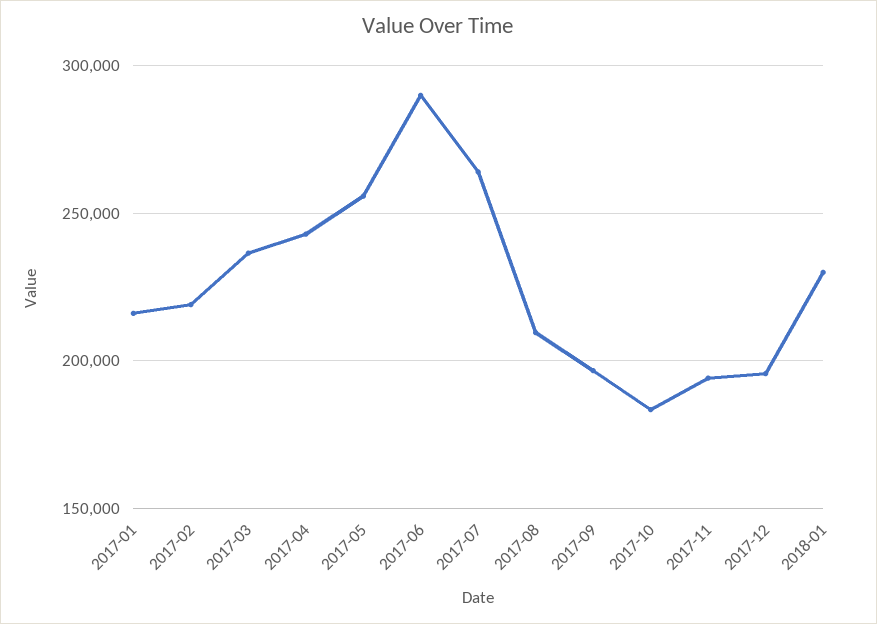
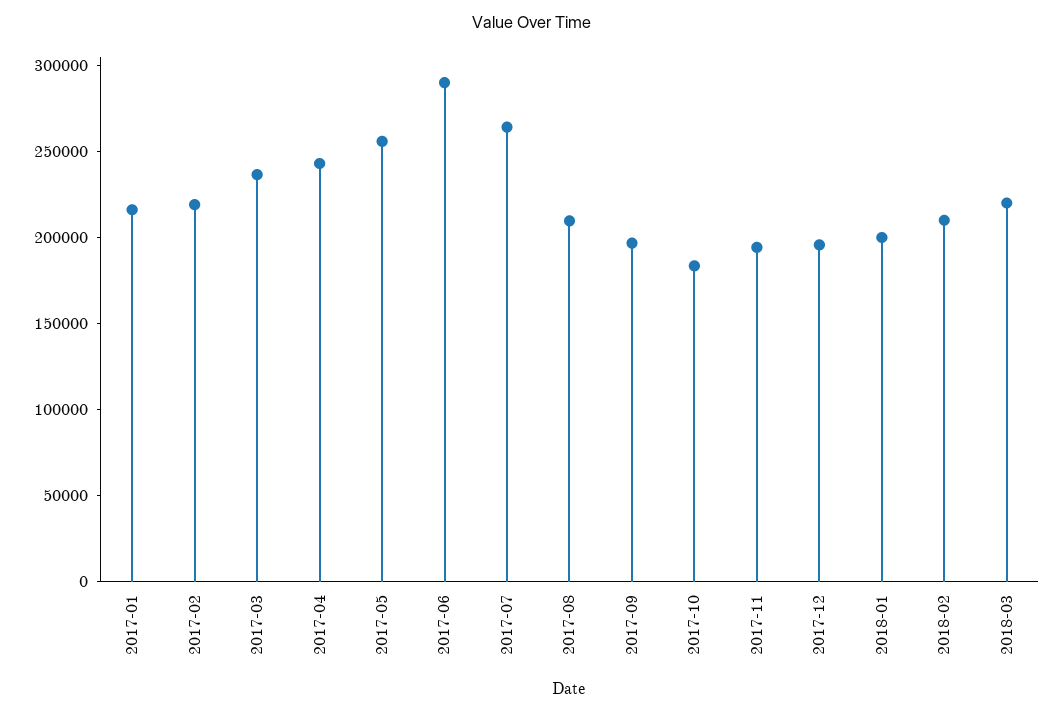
2018-01: 230000 -> 200000
2018-02: none -> 210000
2018-03: none -> 220000

